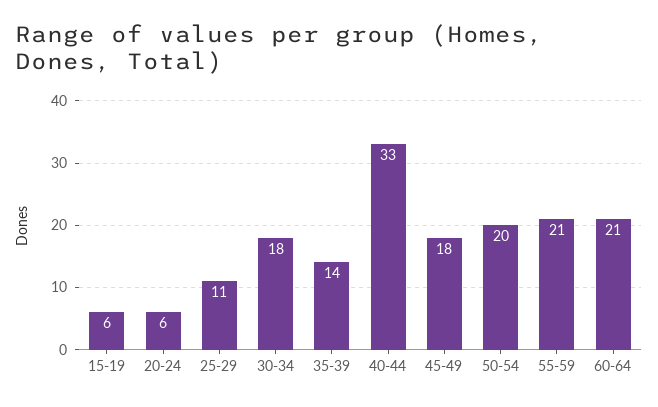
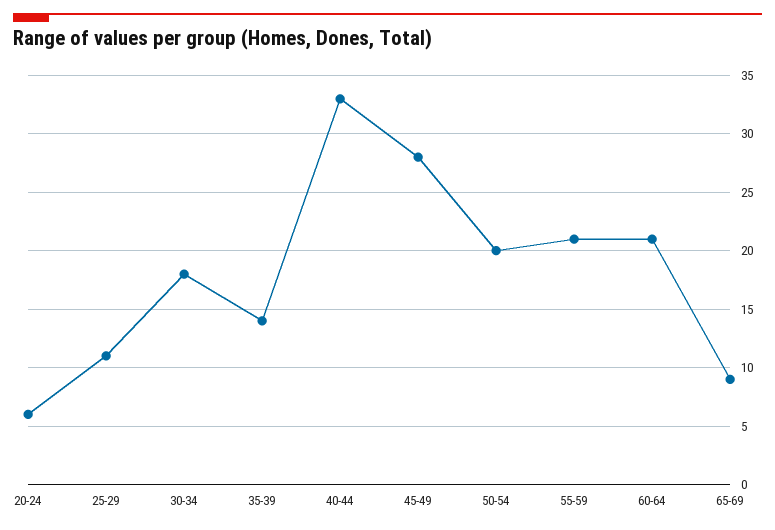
15-19: 6 -> none
45-49: 18 -> 28
65-69: none -> 9

